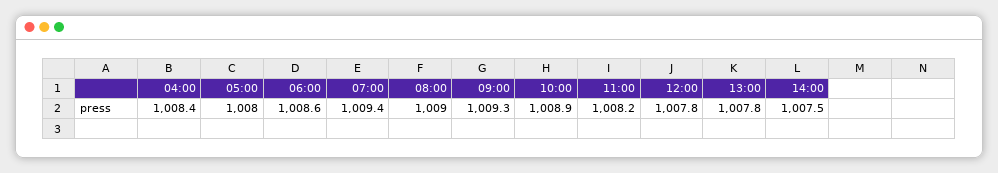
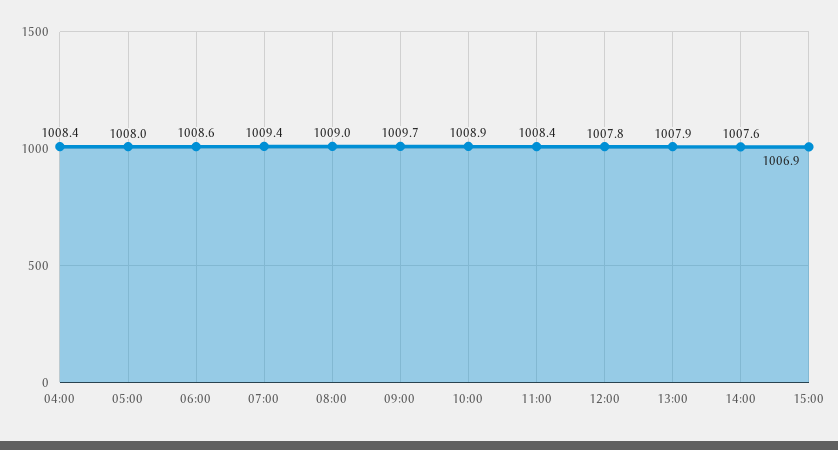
09:00: 1009.3 -> 1009.7
11:00: 1008.2 -> 1008.4
13:00: 1007.8 -> 1007.9
14:00: 1007.5 -> 1007.6
15:00: none -> 1006.9

